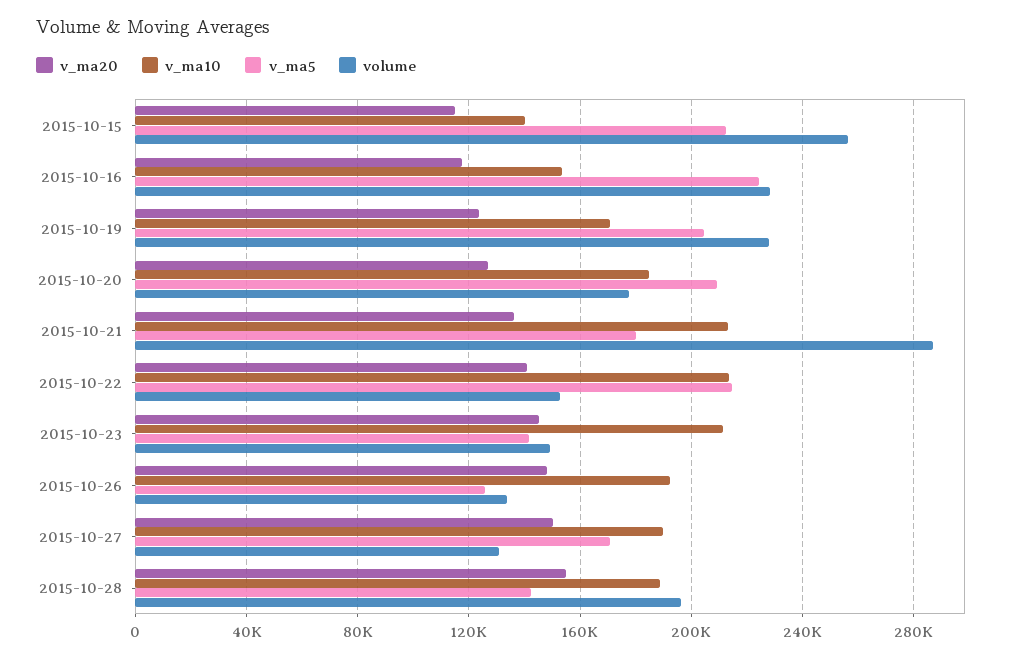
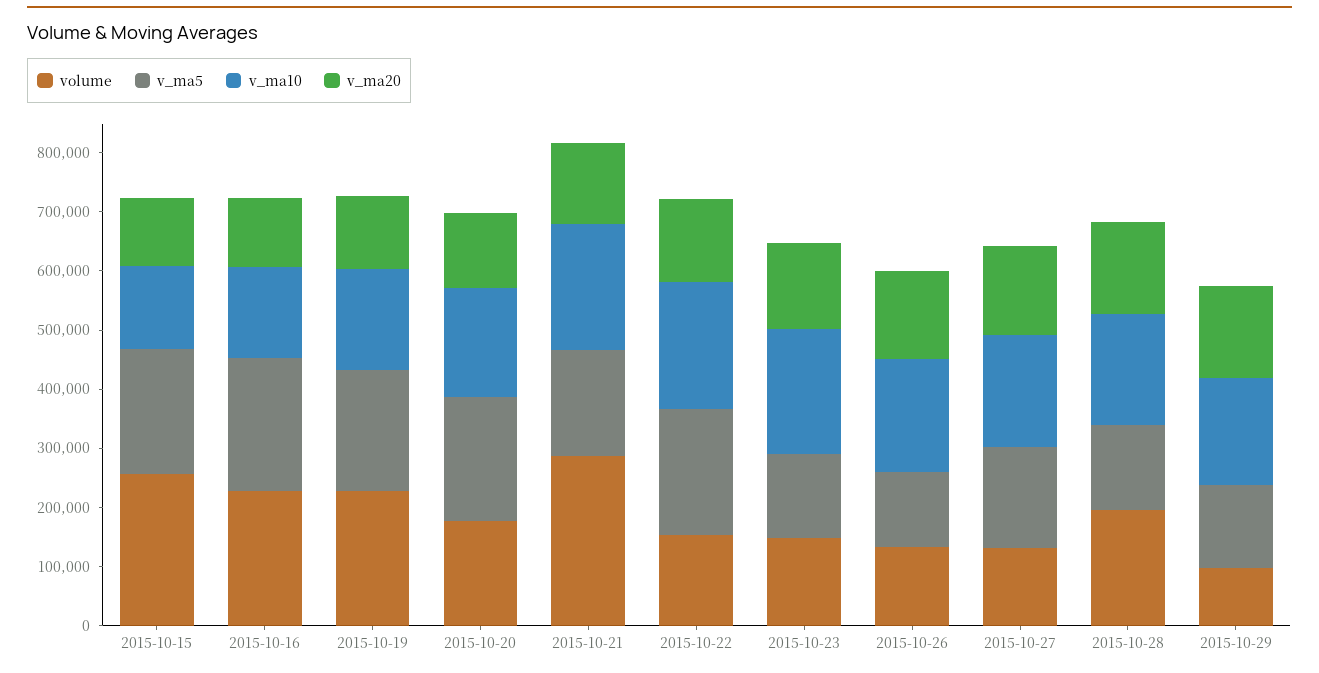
volume, 2015-10-29: none -> 100000
v_ma5, 2015-10-29: none -> 140000
v_ma10, 2015-10-29: none -> 180000
v_ma20, 2015-10-29: none -> 160000

